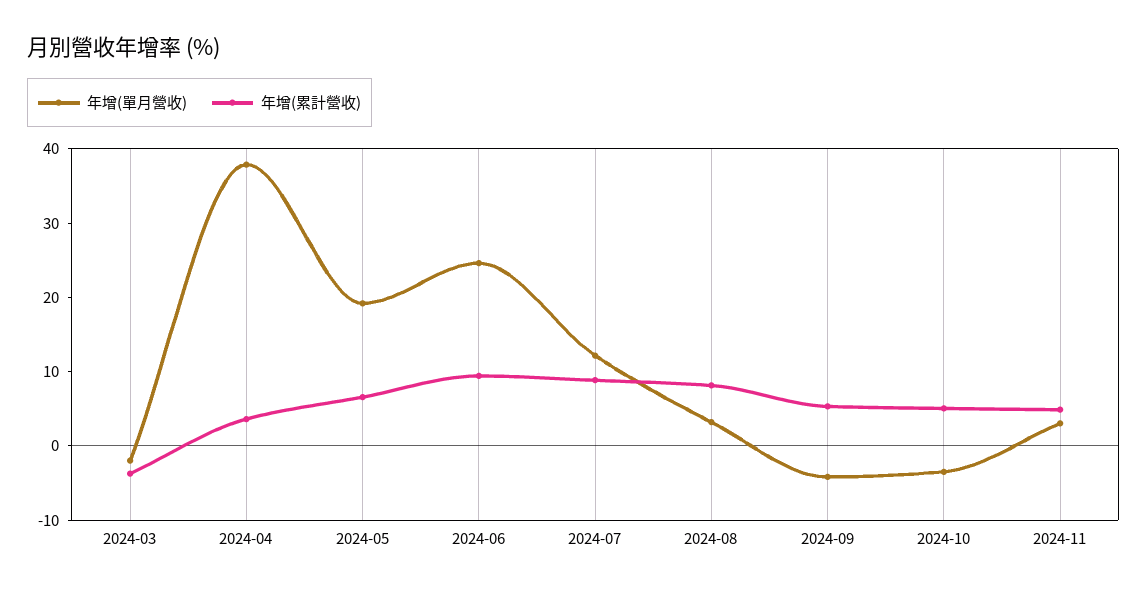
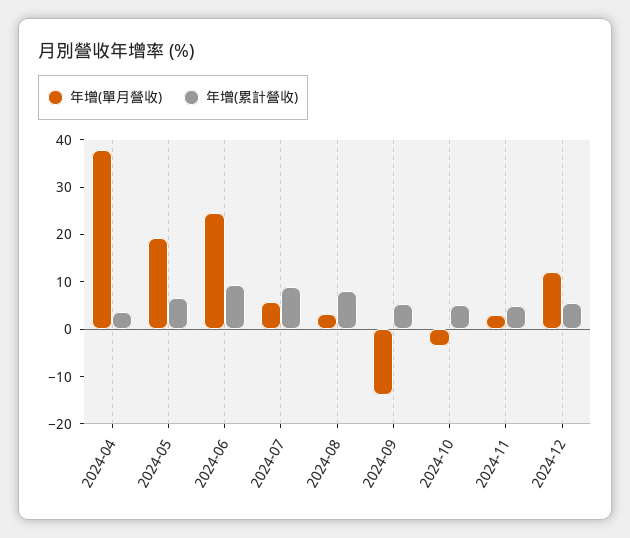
年增(單月營收), 2024-03: -2 -> none
年增(累計營收), 2024-03: -4 -> none
年增(單月營收), 2024-07: 12 -> 6
年增(單月營收), 2024-09: -4 -> -14
年增(單月營收), 2024-12: none -> 12
年增(累計營收), 2024-12: none -> 6

